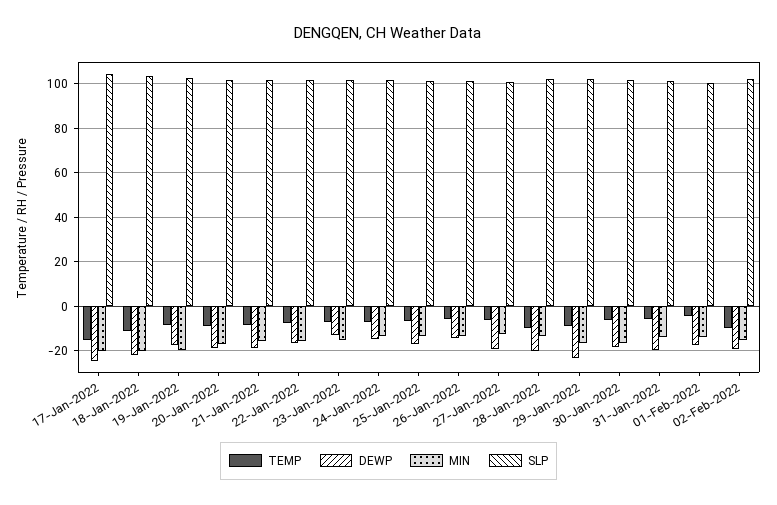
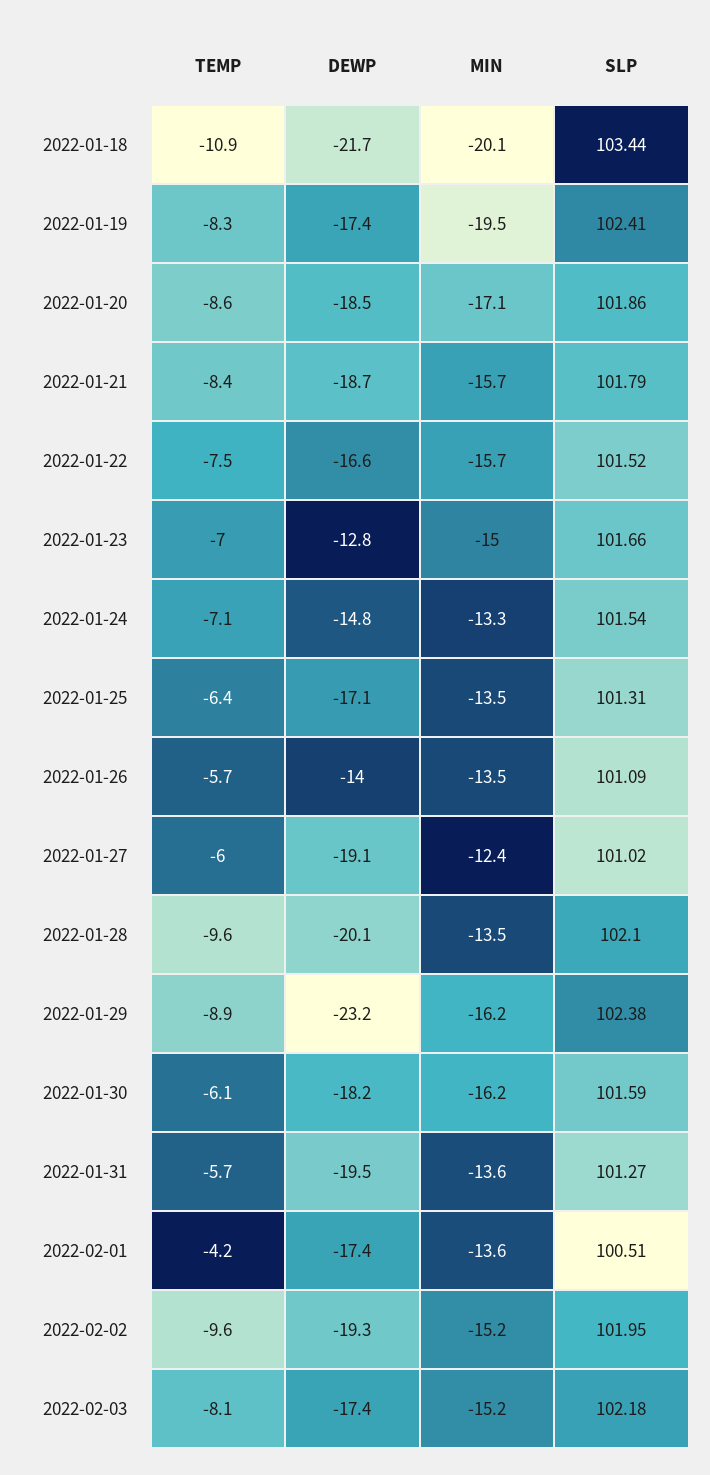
TEMP, 17-Jan-2022: -15 -> none
DEWP, 17-Jan-2022: -25 -> none
MIN, 17-Jan-2022: -20 -> none
SLP, 17-Jan-2022: 105 -> none
TEMP, 2022-02-03: none -> -8.1
DEWP, 2022-02-03: none -> -17.4
MIN, 2022-02-03: none -> -15.2
SLP, 2022-02-03: none -> 102.18

